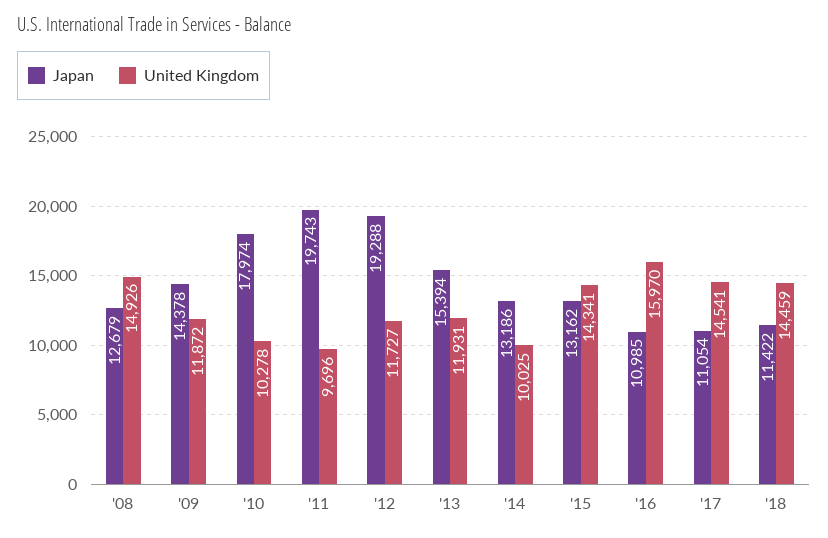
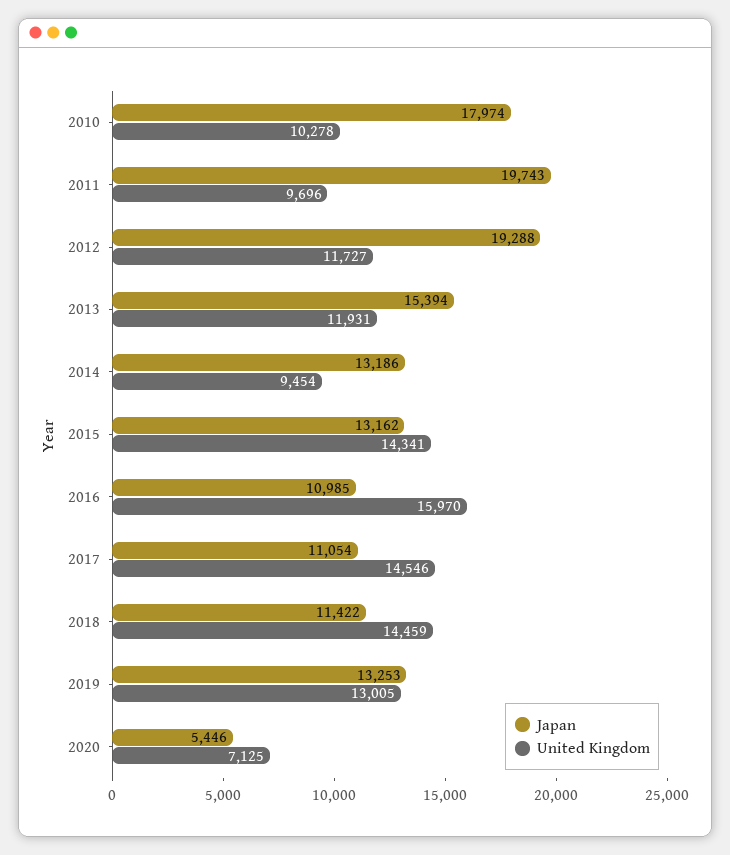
Japan, '08: 12679 -> none
United Kingdom, '08: 14926 -> none
Japan, '09: 14378 -> none
United Kingdom, '09: 11872 -> none
United Kingdom, '14: 10025 -> 9454
United Kingdom, '17: 14541 -> 14546
Japan, 2019: none -> 13253
United Kingdom, 2019: none -> 13005
Japan, 2020: none -> 5446
United Kingdom, 2020: none -> 7125

